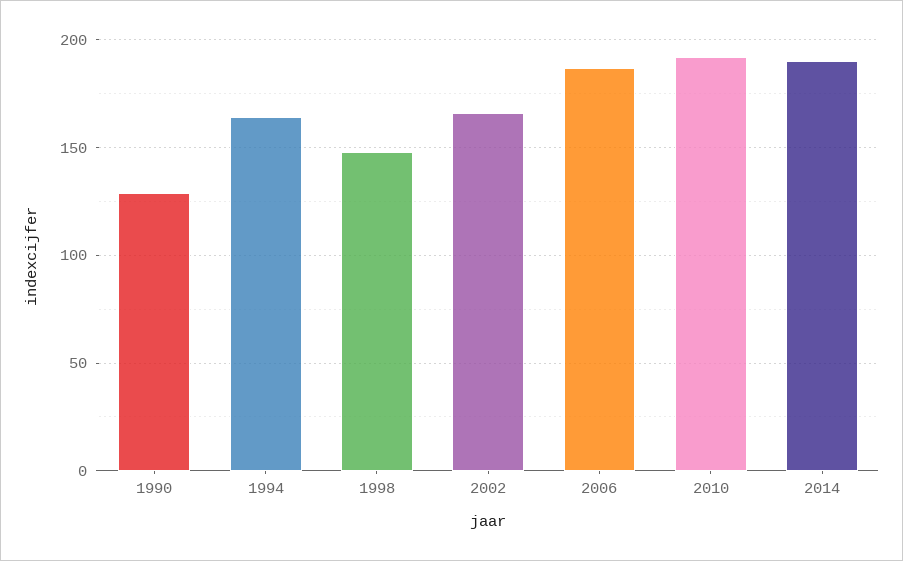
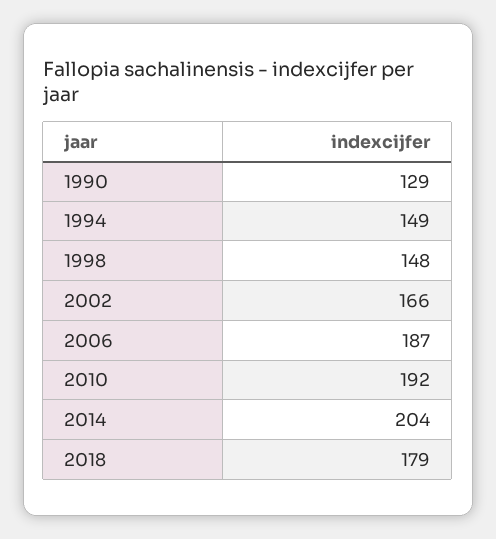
1994: 165 -> 149
2014: 190 -> 204
2018: none -> 179

